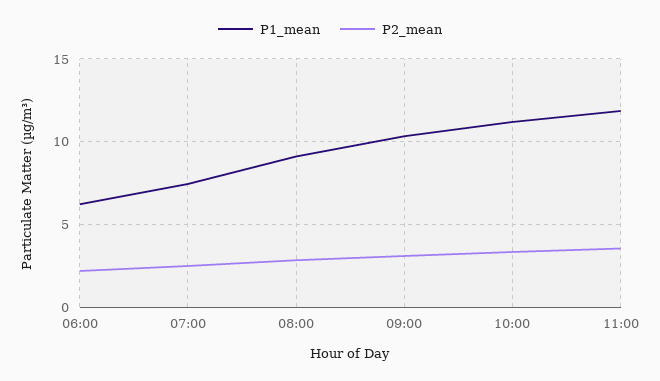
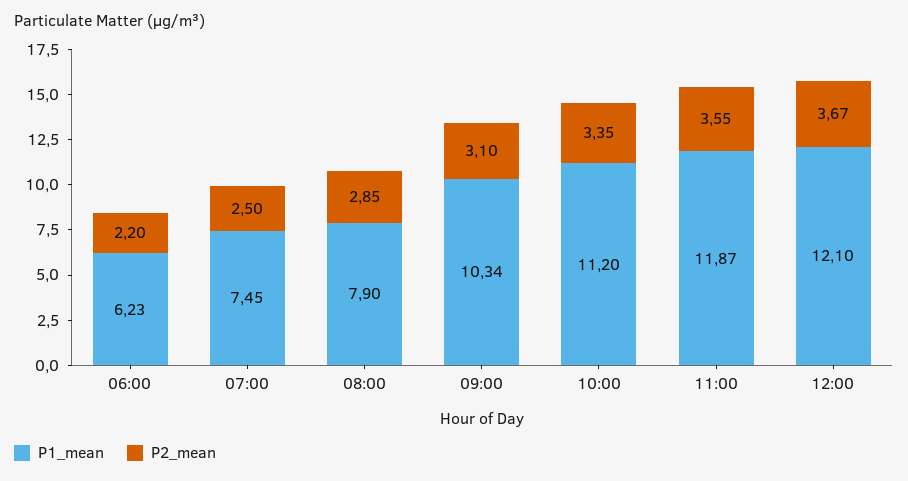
P1_mean, 08:00: 9 -> 7.9
P1_mean, 12:00: none -> 12.1
P2_mean, 12:00: none -> 3.67

